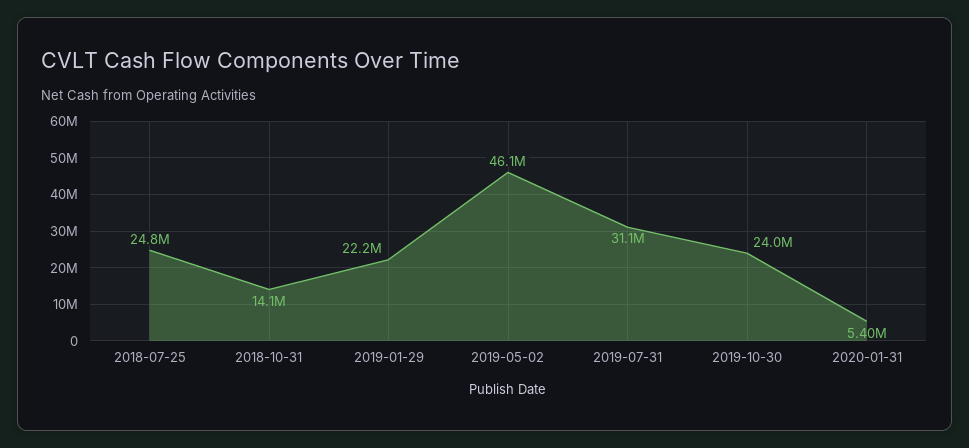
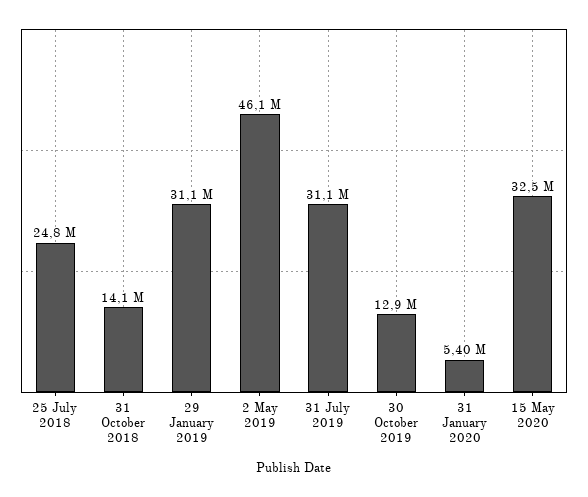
2019-01-29: 22200000 -> 31100000
2019-10-30: 24000000 -> 12900000
15 May 2020: none -> 32500000

